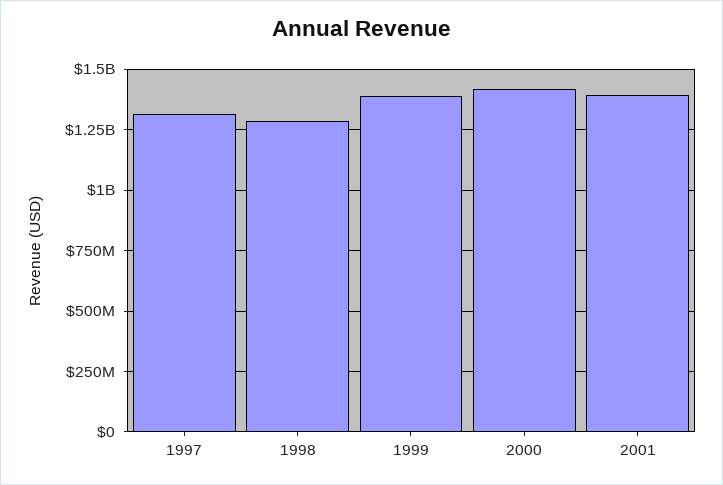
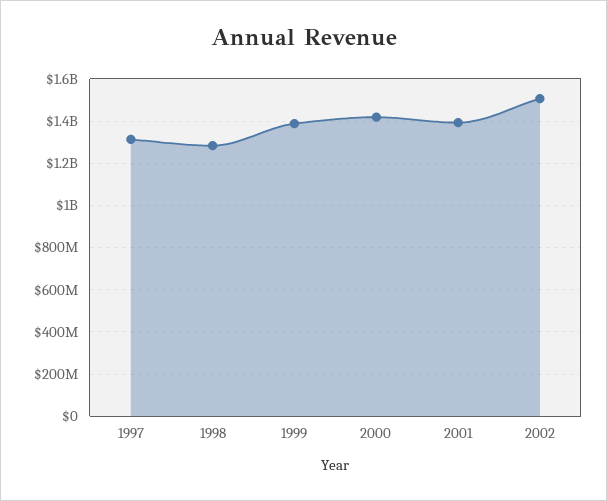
2002: none -> 1500000000

